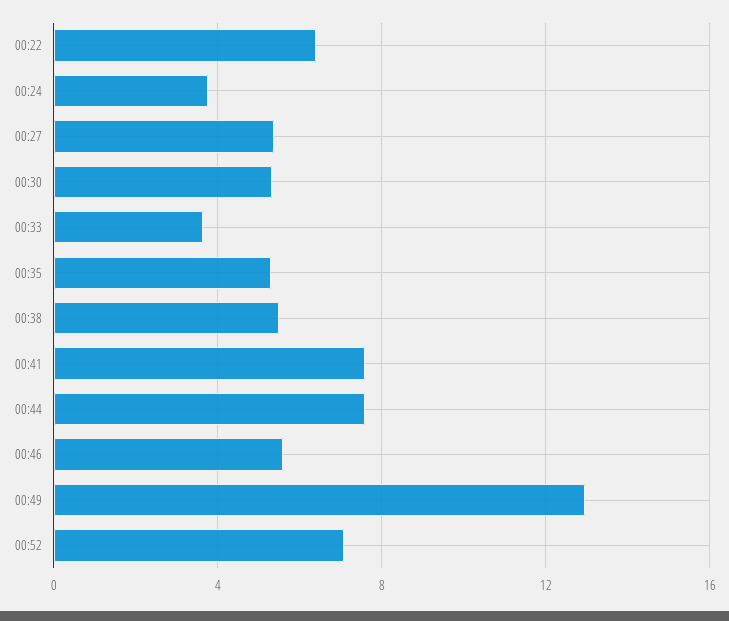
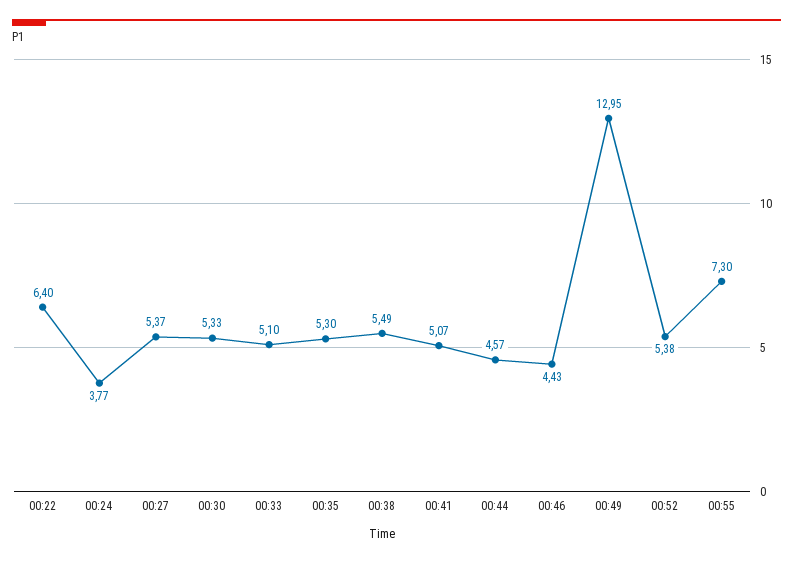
00:33: 3.5 -> 5.1
00:41: 7.5 -> 5.07
00:44: 7.5 -> 4.57
00:46: 5.5 -> 4.43
00:52: 7 -> 5.38
00:55: none -> 7.3

